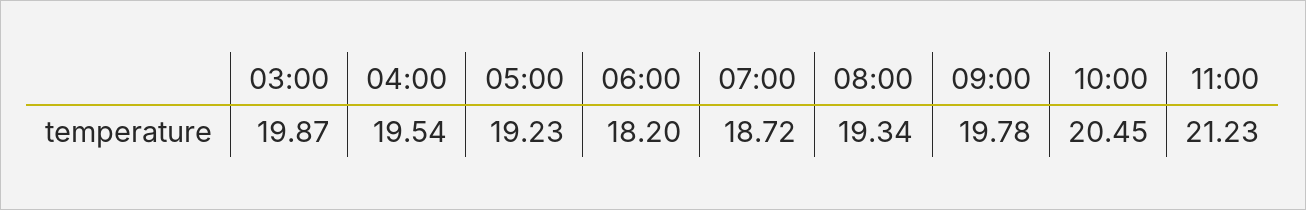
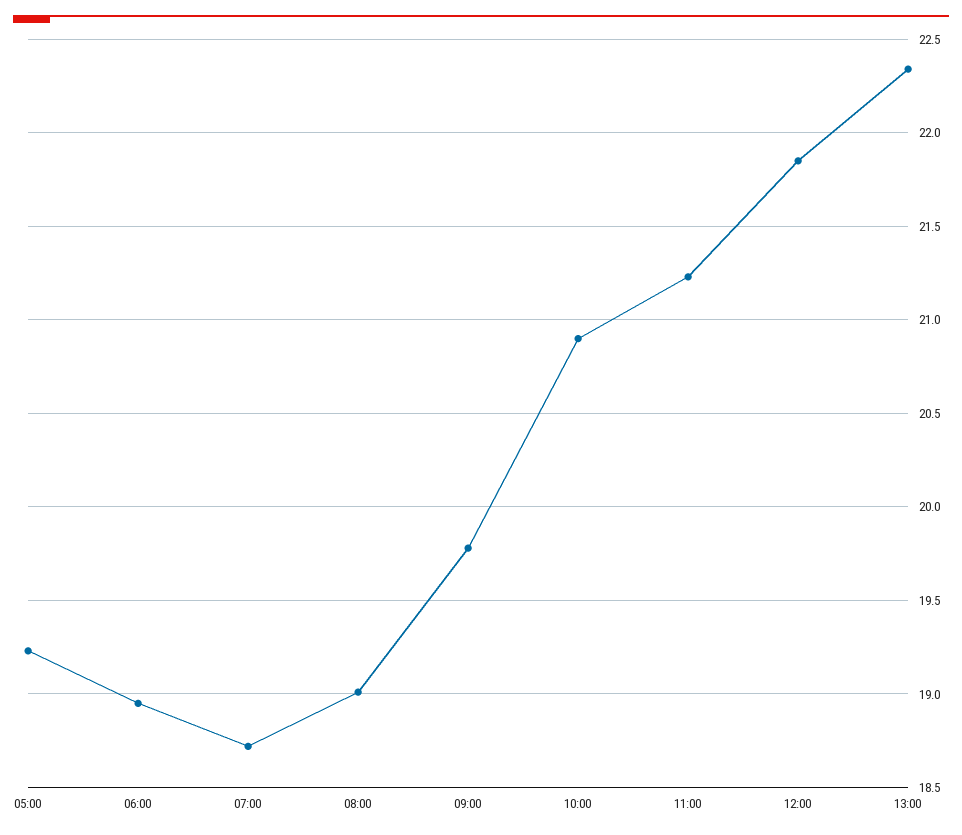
03:00: 19.87 -> none
04:00: 19.54 -> none
06:00: 18.2 -> 18.95
08:00: 19.34 -> 19
10:00: 20.45 -> 20.9
12:00: none -> 21.85
13:00: none -> 22.35

